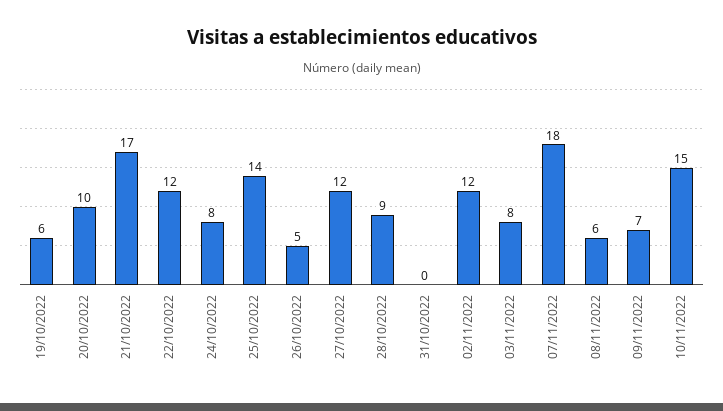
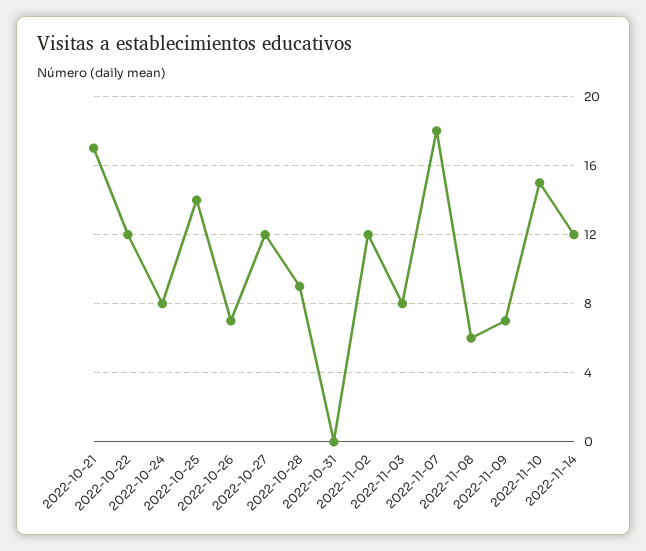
19/10/2022: 6 -> none
20/10/2022: 10 -> none
26/10/2022: 5 -> 7
2022-11-14: none -> 12

